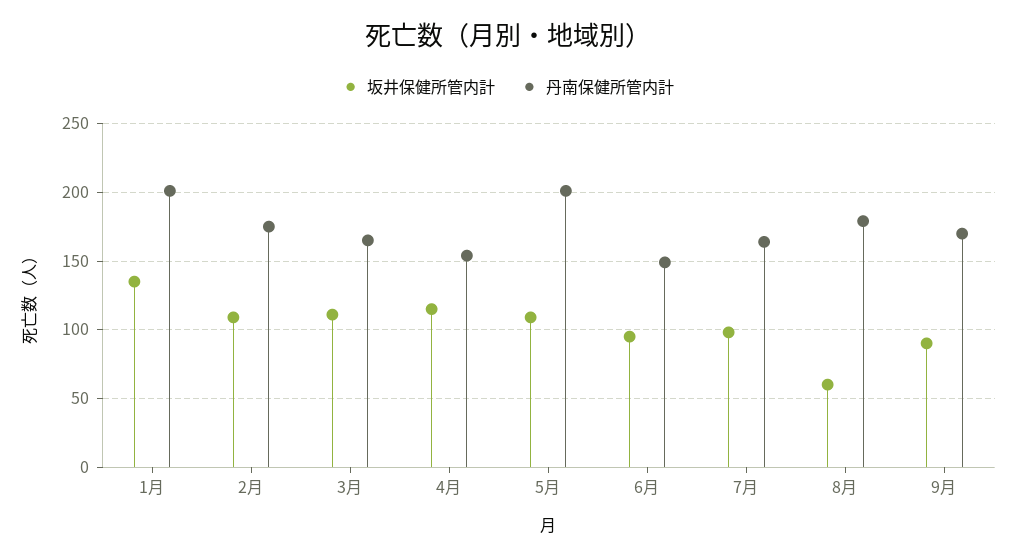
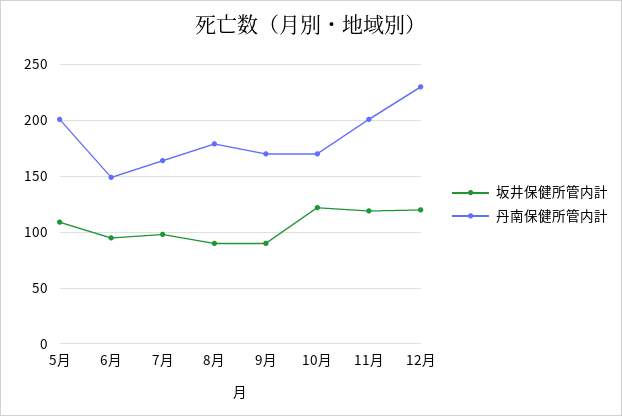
坂井保健所管内計, 1月: 135 -> none
丹南保健所管内計, 1月: 200 -> none
坂井保健所管内計, 2月: 110 -> none
丹南保健所管内計, 2月: 175 -> none
坂井保健所管内計, 3月: 110 -> none
丹南保健所管内計, 3月: 165 -> none
坂井保健所管内計, 4月: 115 -> none
丹南保健所管内計, 4月: 155 -> none
坂井保健所管内計, 8月: 60 -> 90
坂井保健所管内計, 10月: none -> 120
丹南保健所管内計, 10月: none -> 170
坂井保健所管内計, 11月: none -> 120
丹南保健所管内計, 11月: none -> 200
坂井保健所管内計, 12月: none -> 120
丹南保健所管内計, 12月: none -> 230

